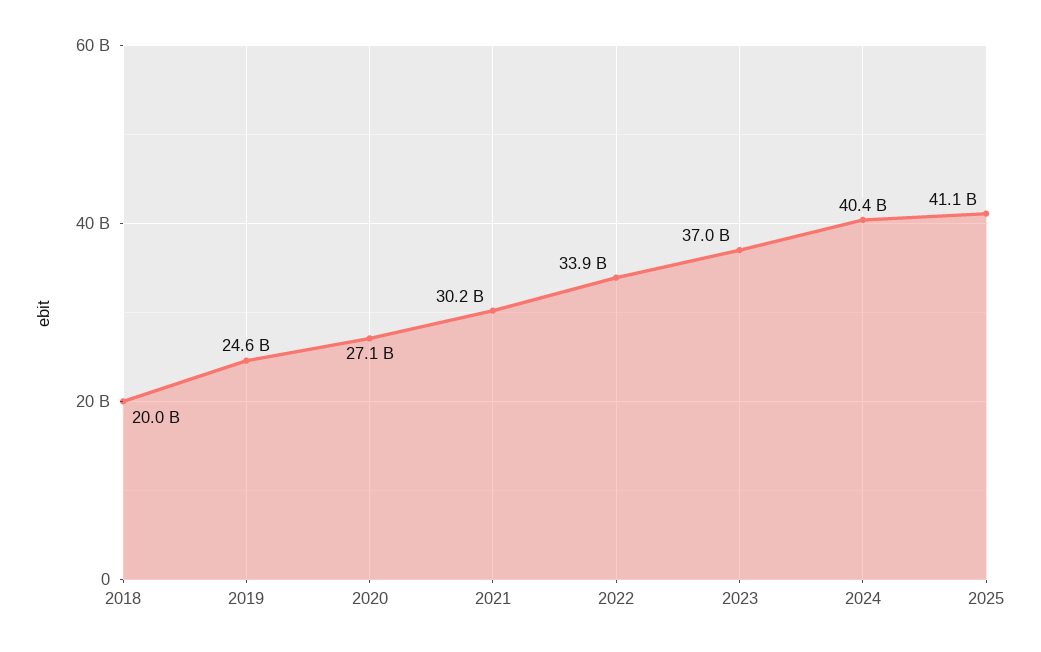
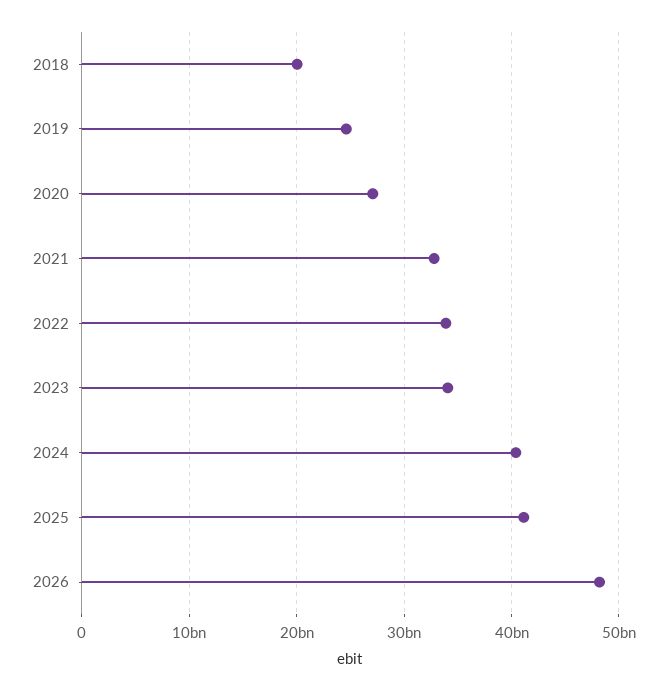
2021: 30200000000 -> 33000000000
2023: 37000000000 -> 34000000000
2026: none -> 48000000000

